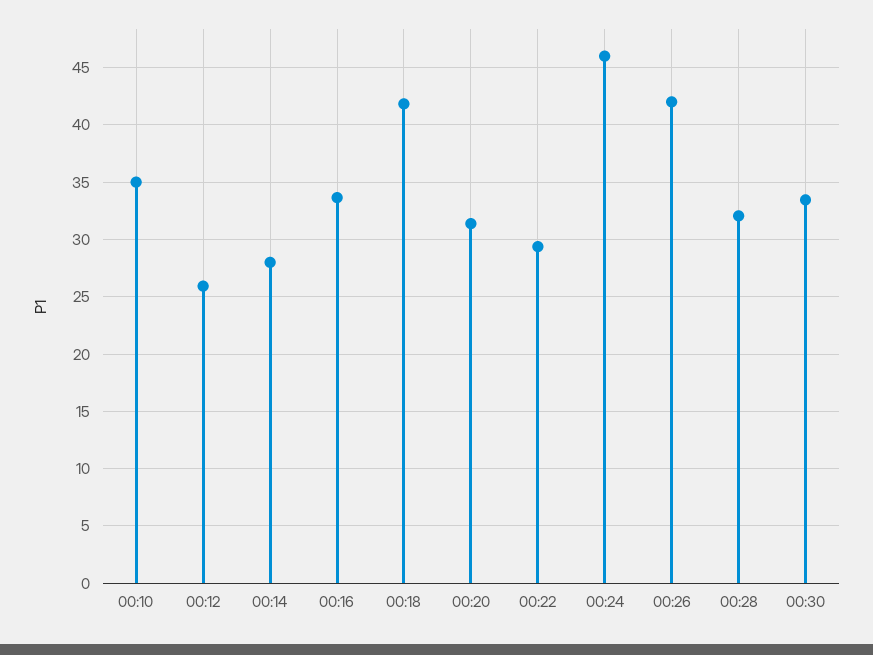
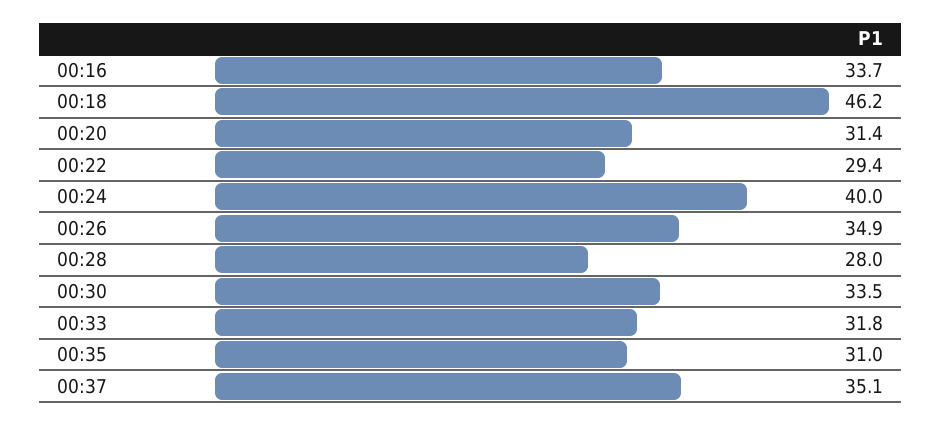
00:10: 35 -> none
00:12: 26 -> none
00:14: 28 -> none
00:18: 42 -> 46.2
00:24: 46 -> 40
00:26: 42 -> 34.9
00:28: 32 -> 28
00:33: none -> 31.8
00:35: none -> 31
00:37: none -> 35.1

